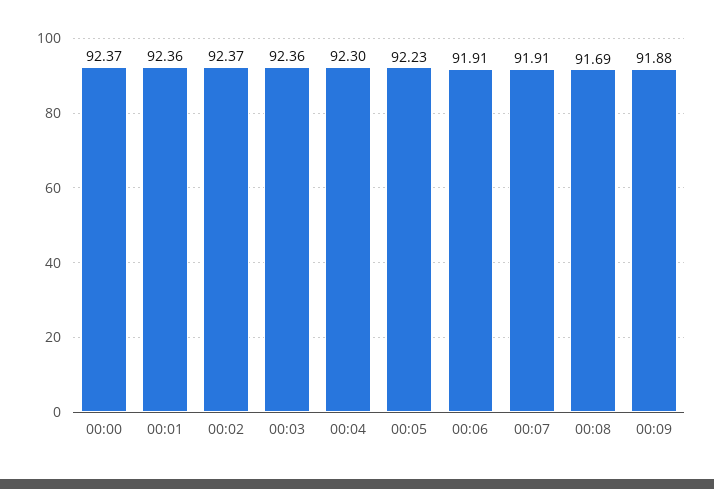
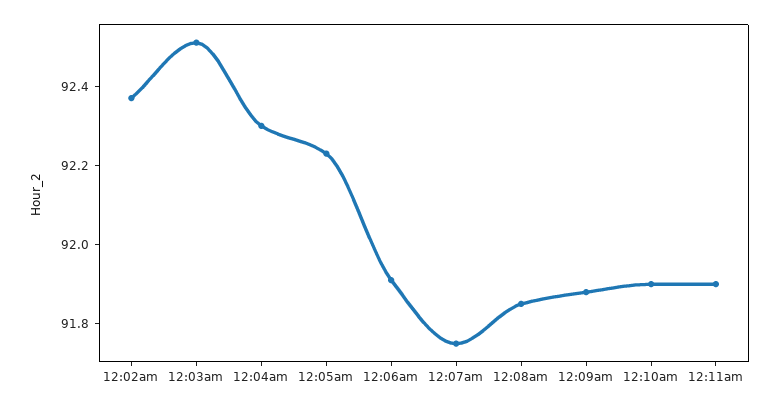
00:00: 92.37 -> none
00:01: 92.36 -> none
00:03: 92.36 -> 92.5
00:07: 91.91 -> 91.75
00:08: 91.69 -> 91.85
12:10am: none -> 91.9
12:11am: none -> 91.9

